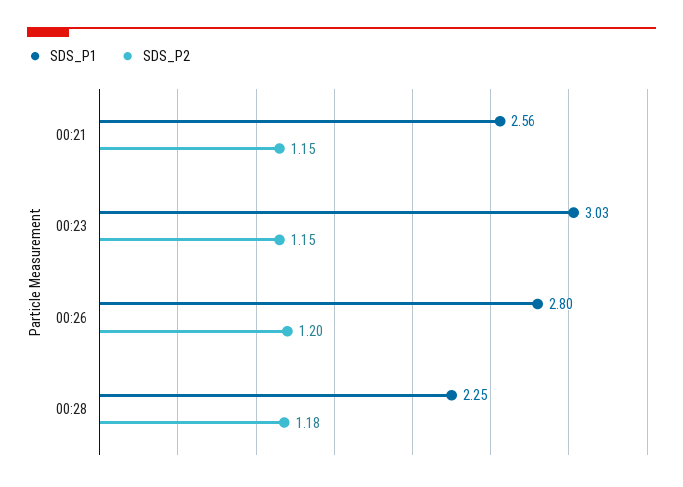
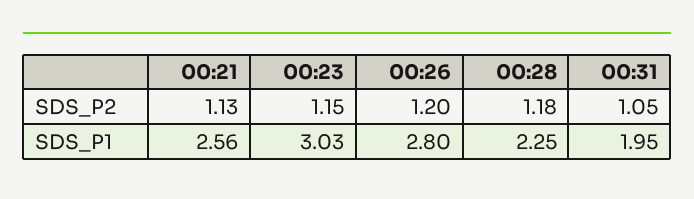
SDS_P2, 00:21: 1.15 -> 1.13
SDS_P2, 00:31: none -> 1.05
SDS_P1, 00:31: none -> 1.95

